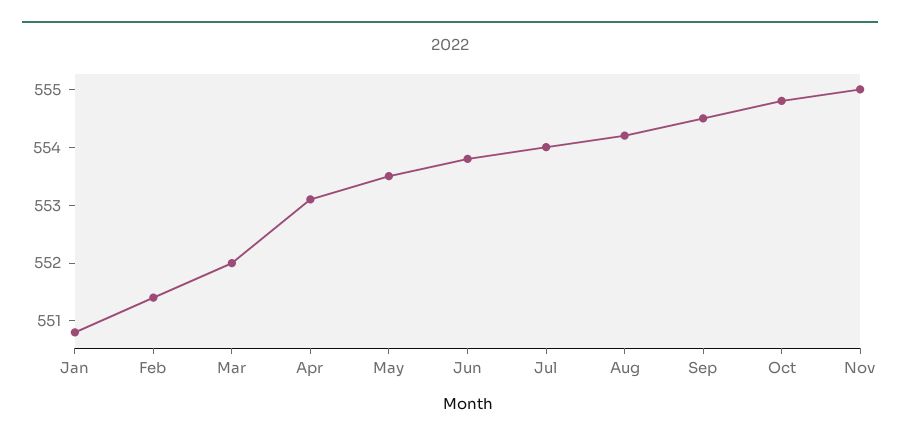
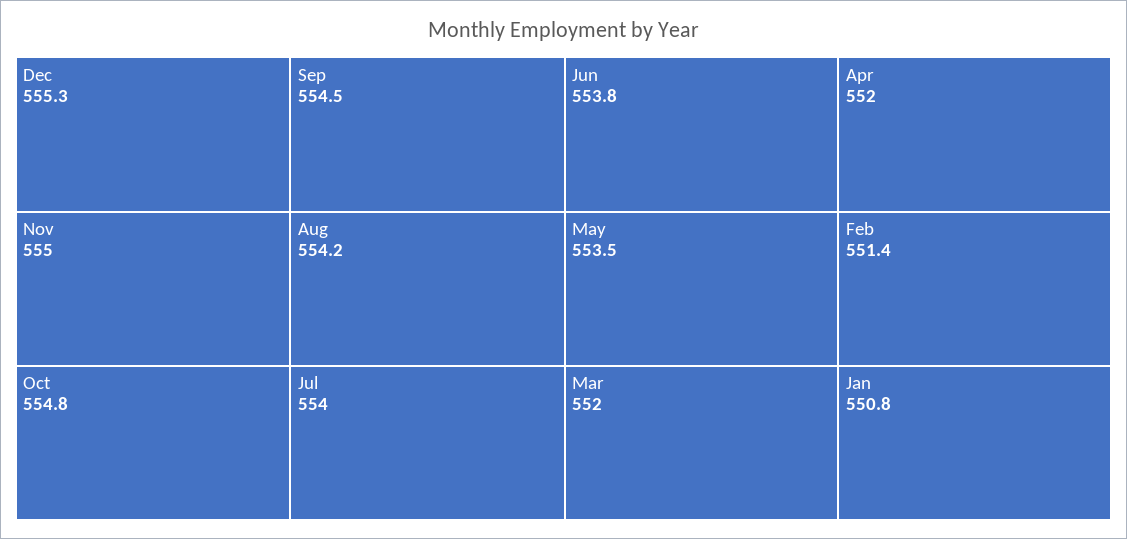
Apr: 553 -> 552
Dec: none -> 555.3

